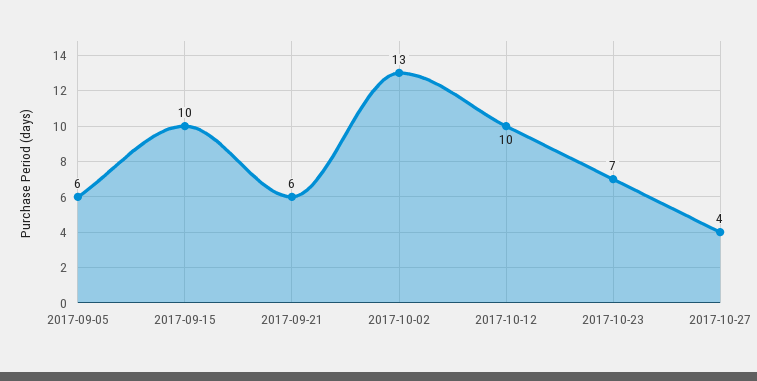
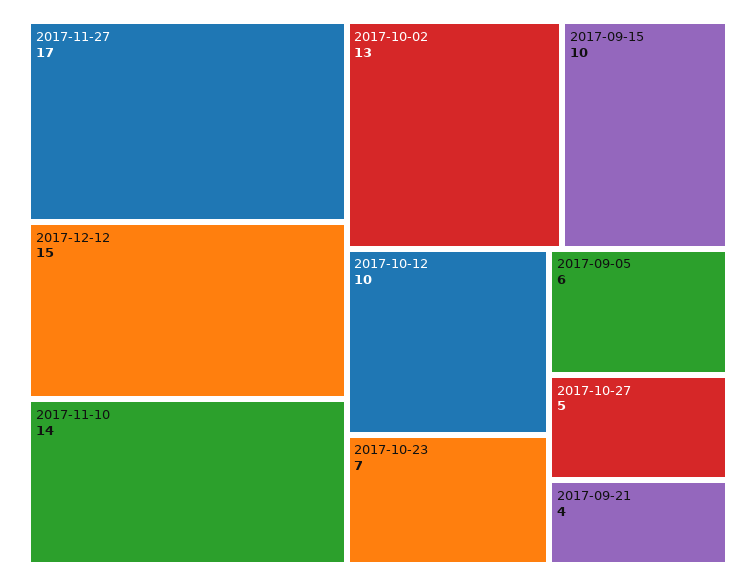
2017-09-21: 6 -> 4
2017-10-27: 4 -> 5
2017-11-27: none -> 17
2017-12-12: none -> 15
2017-11-10: none -> 14

